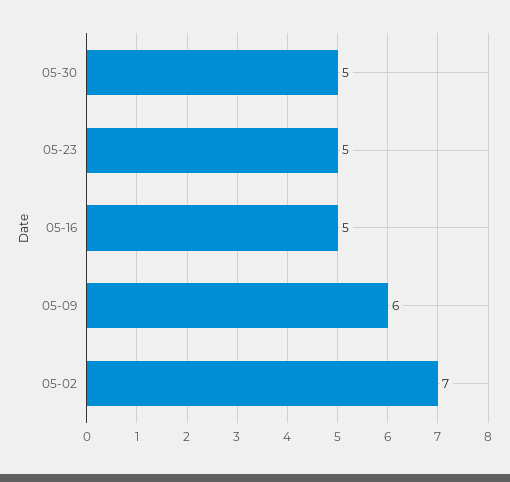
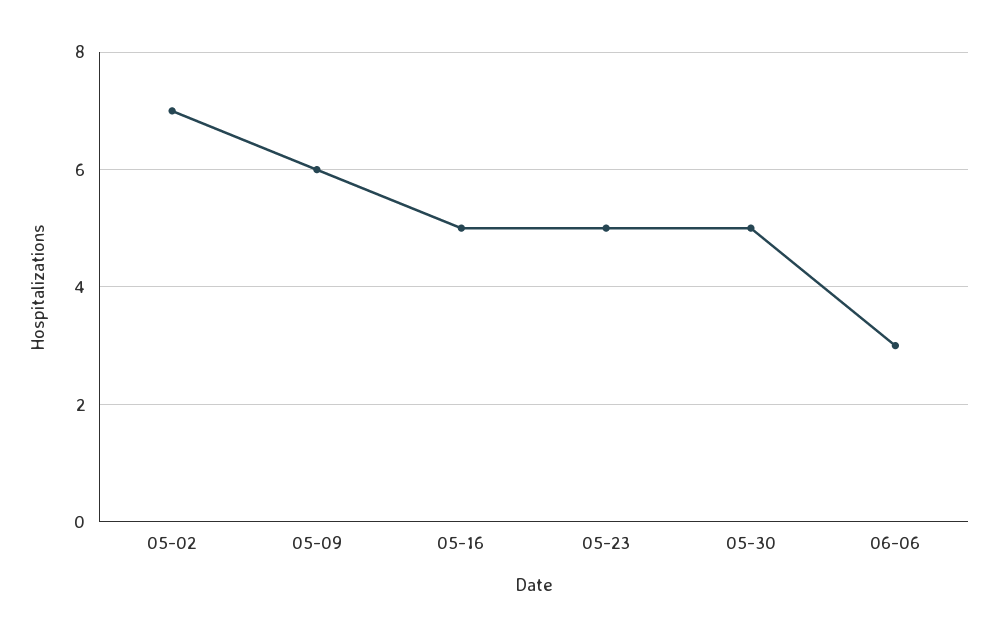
06-06: none -> 3

